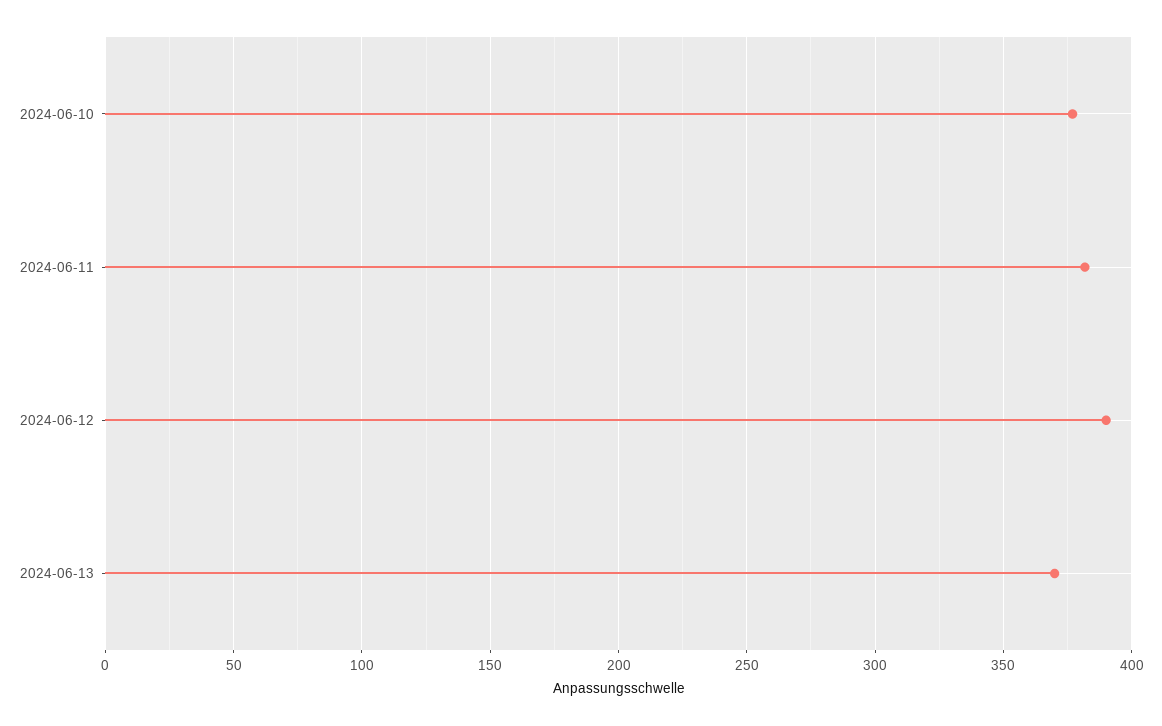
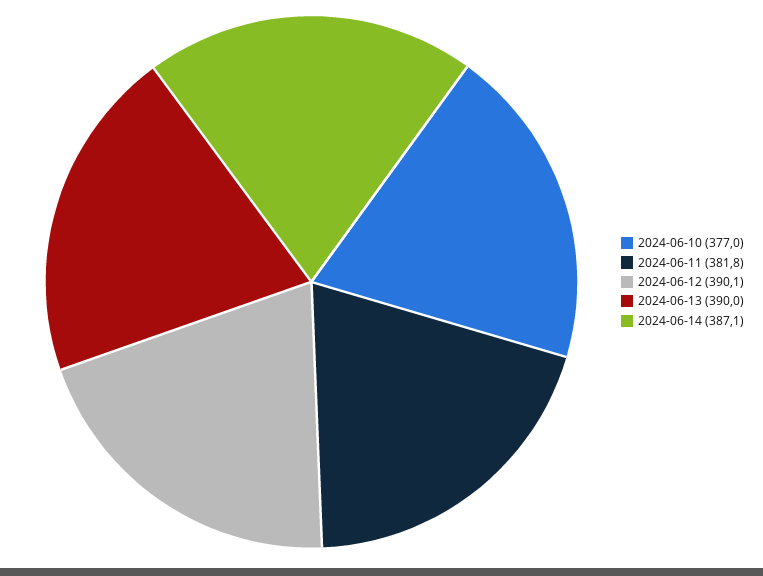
2024-06-13: 370 -> 390
2024-06-14: none -> 387.1

